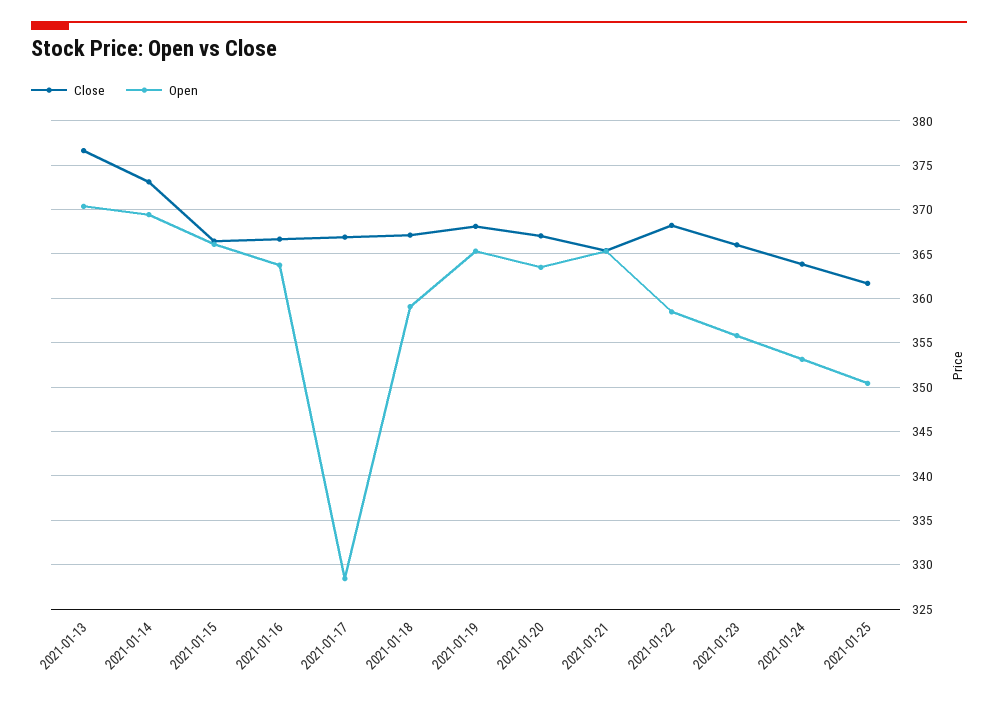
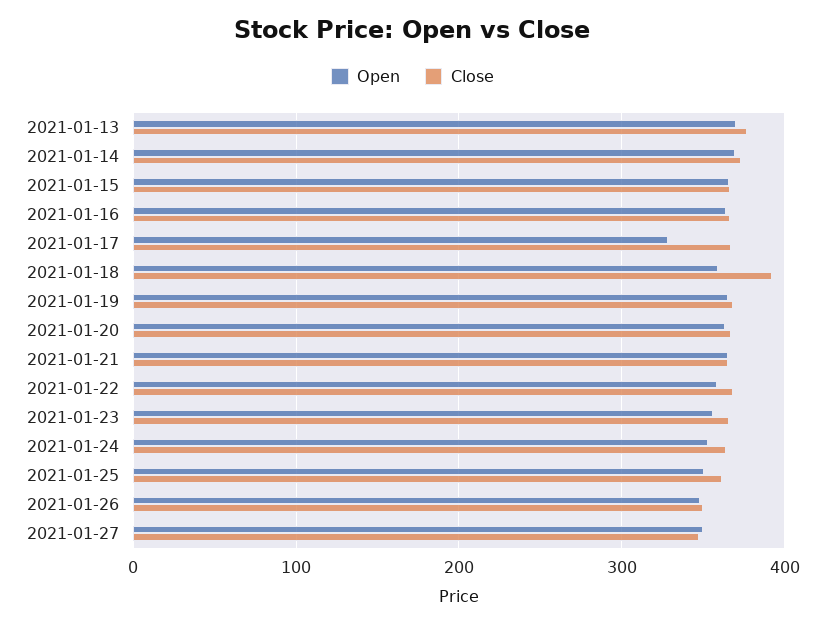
Close, 2021-01-18: 367 -> 390
Open, 2021-01-26: none -> 350
Close, 2021-01-26: none -> 350
Open, 2021-01-27: none -> 350
Close, 2021-01-27: none -> 350

